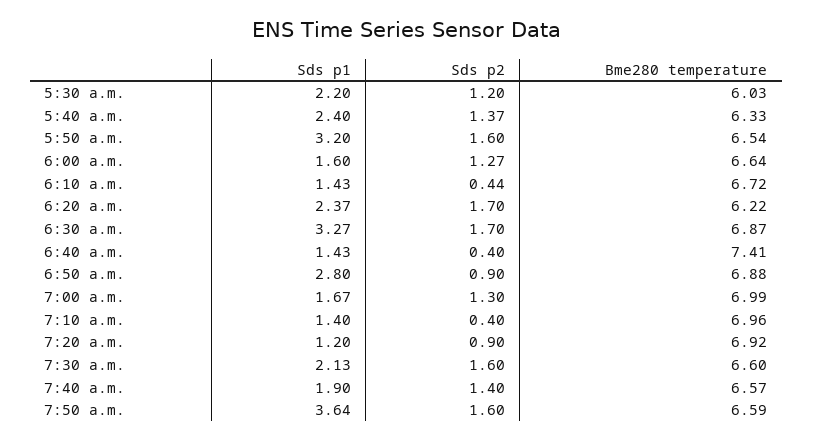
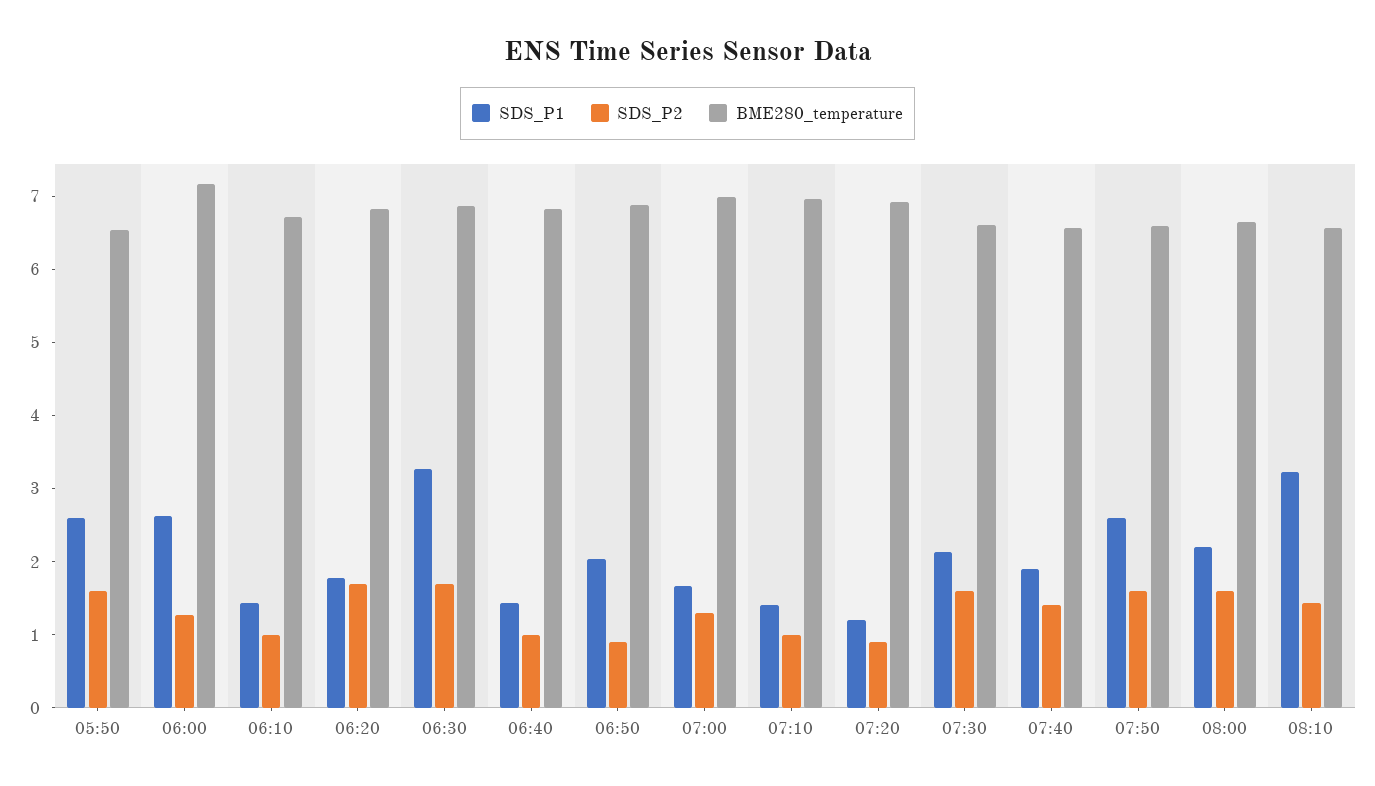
Sds p1, 5:30 a.m.: 2.2 -> none
Sds p2, 5:30 a.m.: 1.2 -> none
Bme280 temperature, 5:30 a.m.: 6.03 -> none
Sds p1, 5:40 a.m.: 2.4 -> none
Sds p2, 5:40 a.m.: 1.37 -> none
Bme280 temperature, 5:40 a.m.: 6.33 -> none
Sds p1, 5:50 a.m.: 3.2 -> 2.6
Sds p1, 6:00 a.m.: 1.6 -> 2.6
Bme280 temperature, 6:00 a.m.: 6.64 -> 7.2
Sds p2, 6:10 a.m.: 0.44 -> 1
Sds p1, 6:20 a.m.: 2.37 -> 1.8
Bme280 temperature, 6:20 a.m.: 6.22 -> 6.8
Sds p2, 6:40 a.m.: 0.4 -> 1
Bme280 temperature, 6:40 a.m.: 7.41 -> 6.8
Sds p1, 6:50 a.m.: 2.8 -> 2
Sds p2, 7:10 a.m.: 0.4 -> 1
Sds p1, 7:50 a.m.: 3.64 -> 2.6
Sds p1, 08:00: none -> 2.2
Sds p2, 08:00: none -> 1.6
Bme280 temperature, 08:00: none -> 6.6
Sds p1, 08:10: none -> 3.2
Sds p2, 08:10: none -> 1.4
Bme280 temperature, 08:10: none -> 6.6

